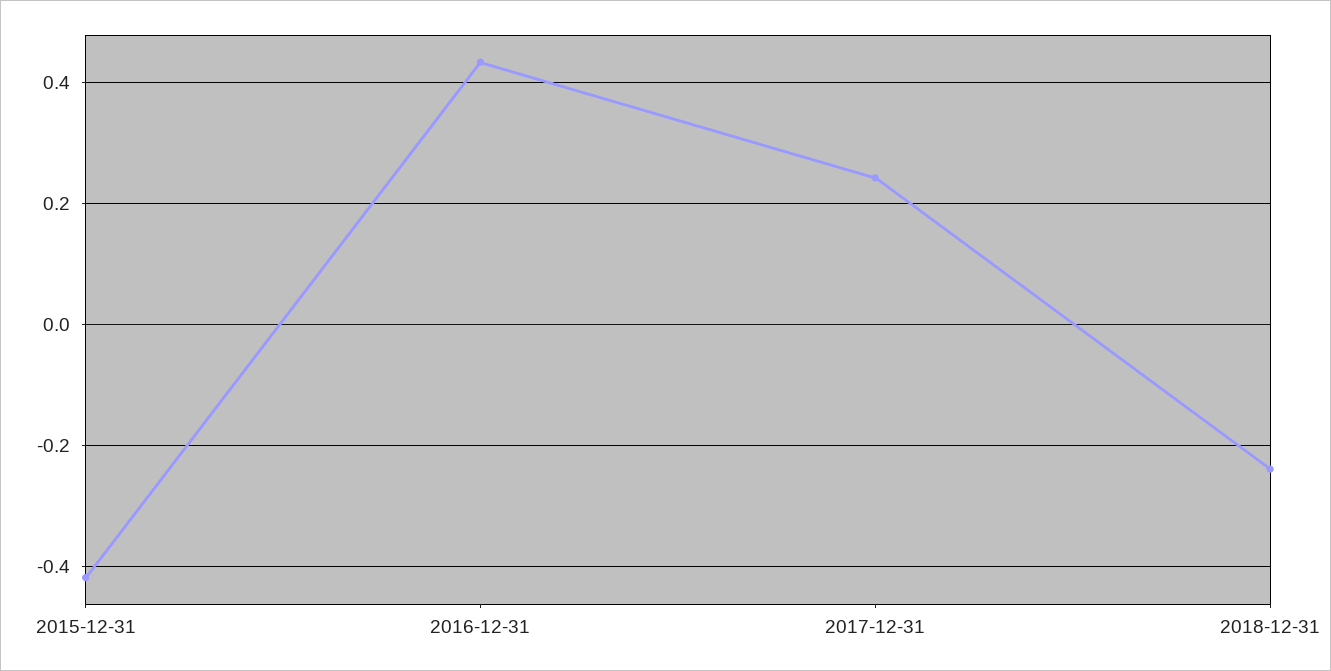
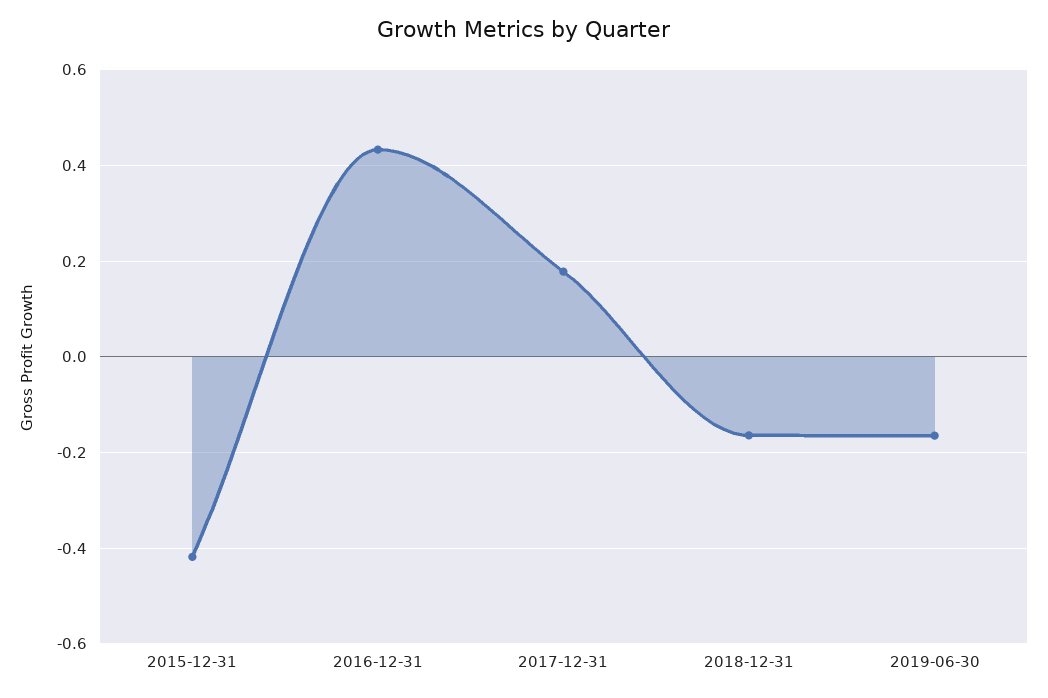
2017-12-31: 0.24 -> 0.18
2018-12-31: -0.24 -> -0.16
2019-06-30: none -> -0.16

